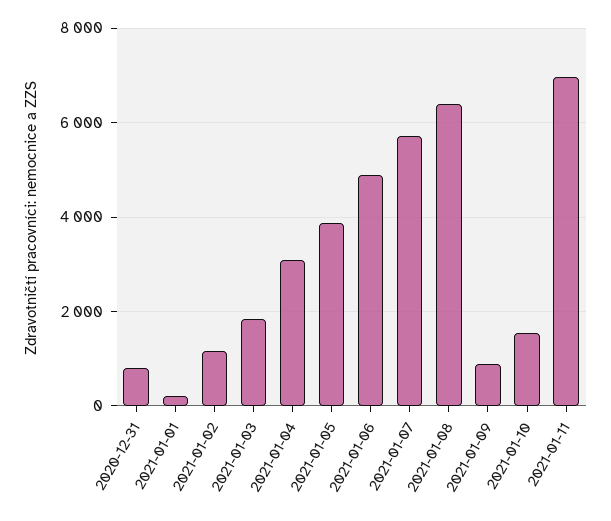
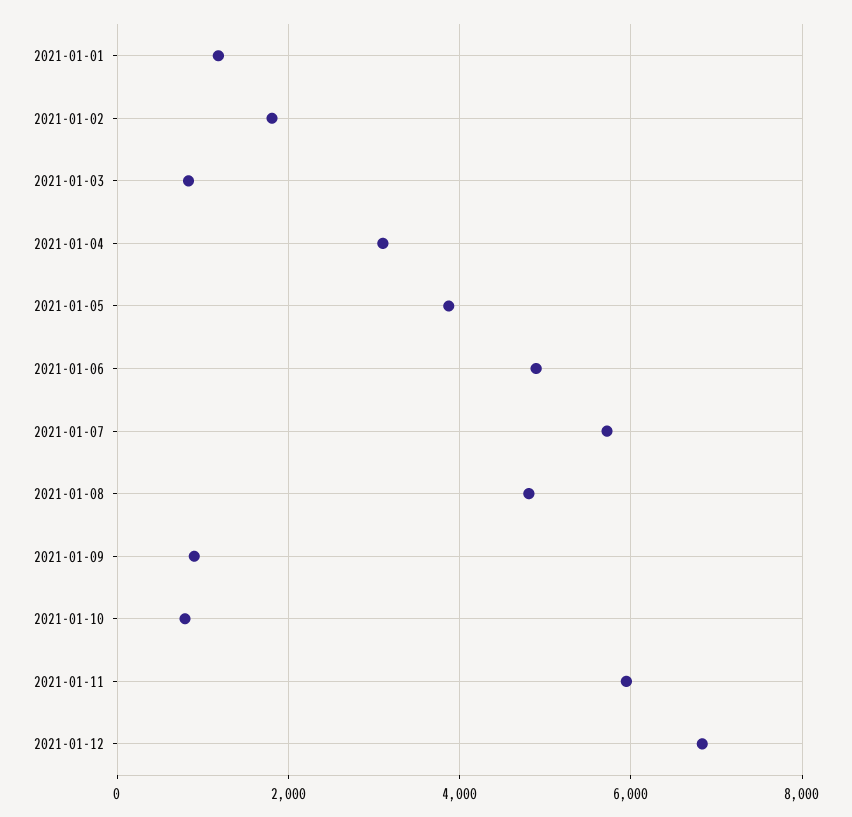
2020-12-31: 800 -> none
2021-01-01: 200 -> 1200
2021-01-02: 1200 -> 1800
2021-01-03: 1800 -> 800
2021-01-08: 6400 -> 4800
2021-01-10: 1600 -> 800
2021-01-11: 7000 -> 6000
2021-01-12: none -> 6800

